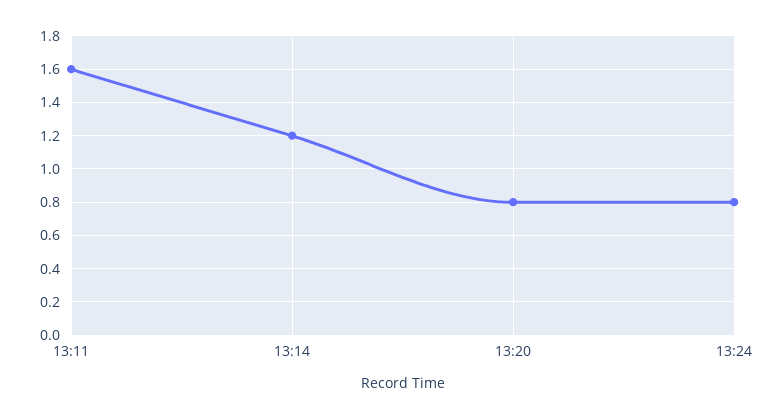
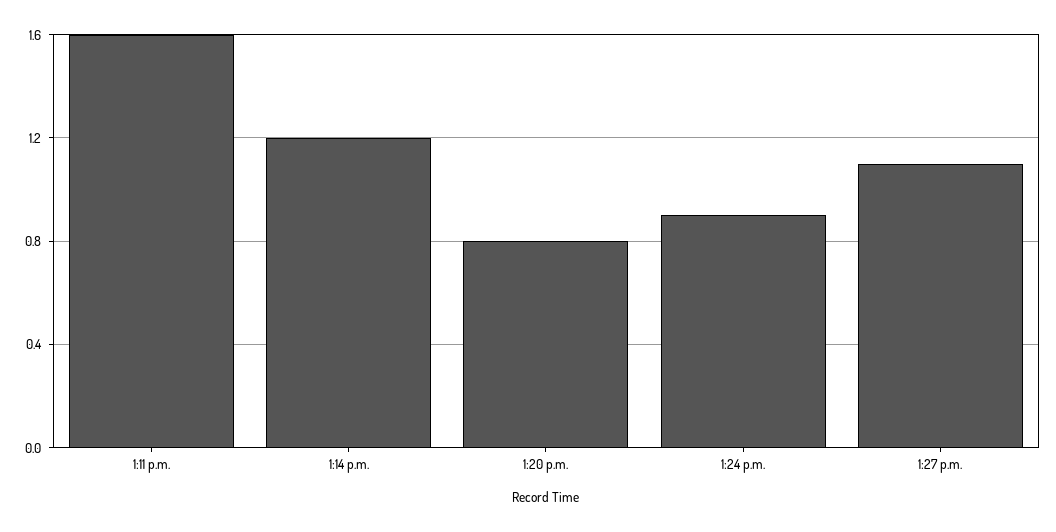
13:24: 0.8 -> 0.9
1:27 p.m.: none -> 1.1

